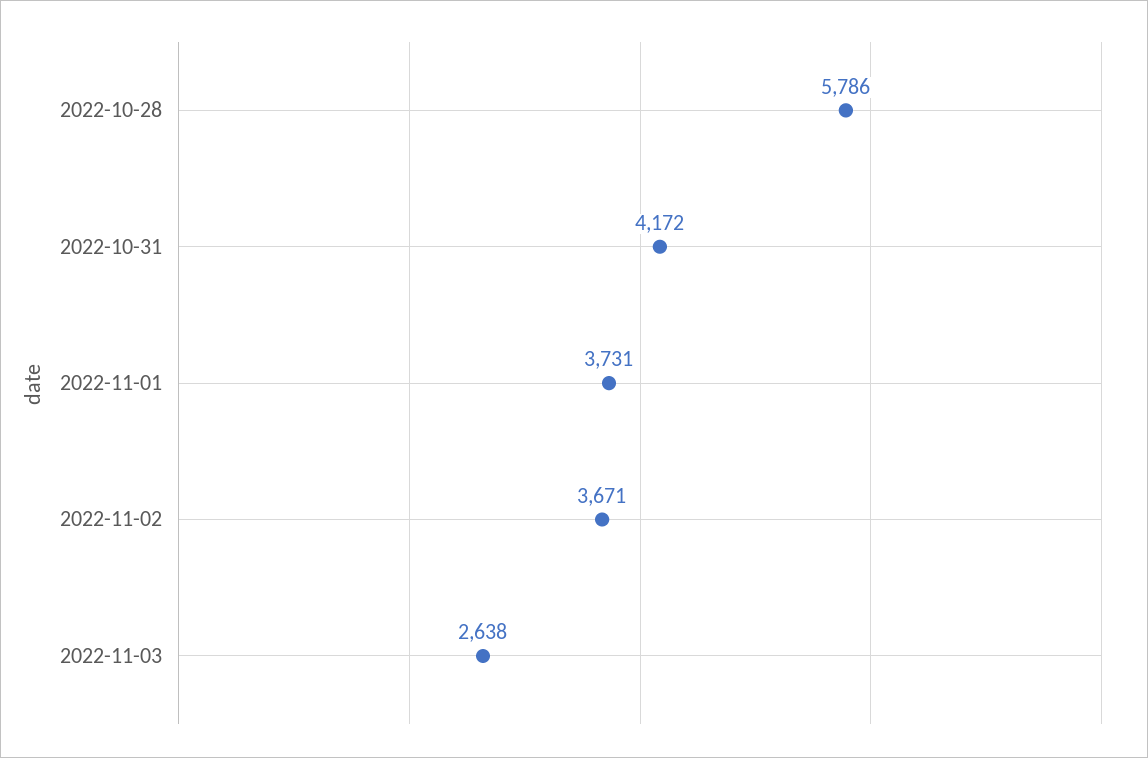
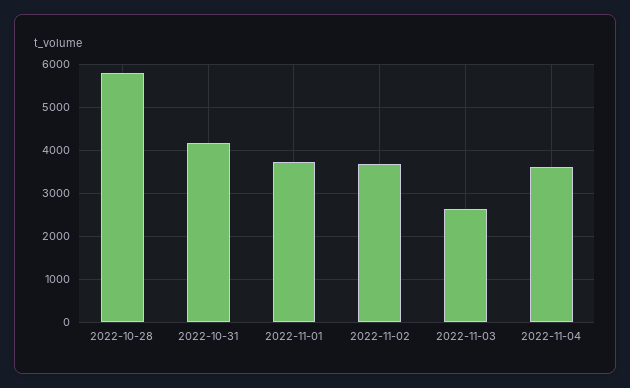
2022-11-04: none -> 3600

